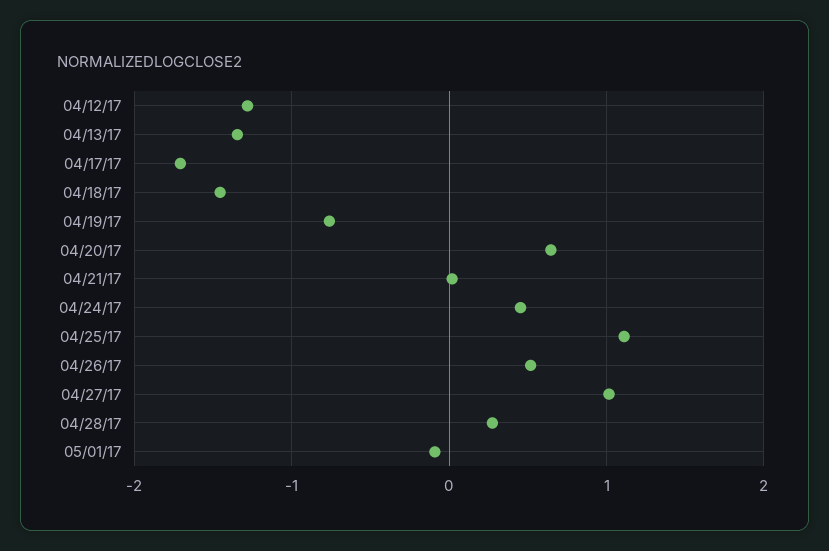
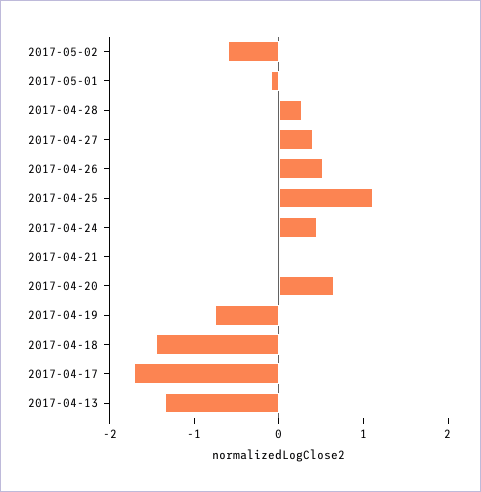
04/12/17: -1.3 -> none
04/27/17: 1 -> 0.4
2017-05-02: none -> -0.6

